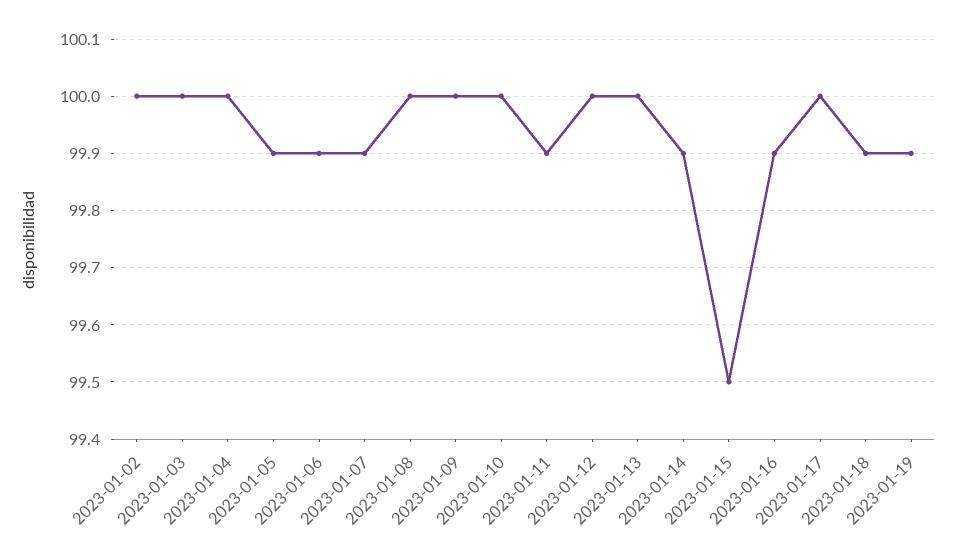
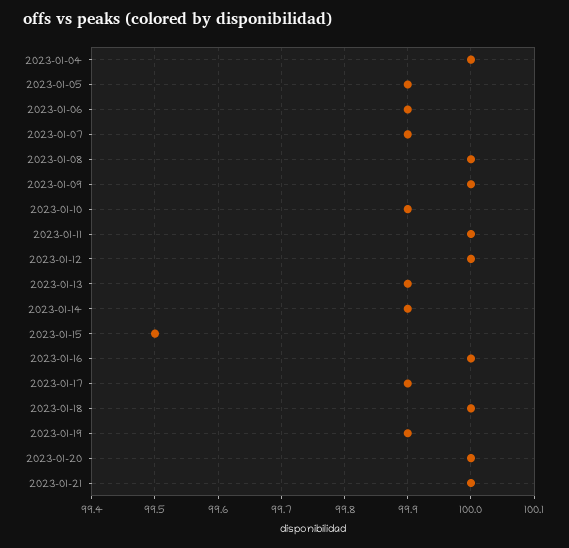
2023-01-02: 100 -> none
2023-01-03: 100 -> none
2023-01-10: 100 -> 99.9
2023-01-11: 99.9 -> 100
2023-01-13: 100 -> 99.9
2023-01-16: 99.9 -> 100
2023-01-17: 100 -> 99.9
2023-01-18: 99.9 -> 100
2023-01-20: none -> 100
2023-01-21: none -> 100

